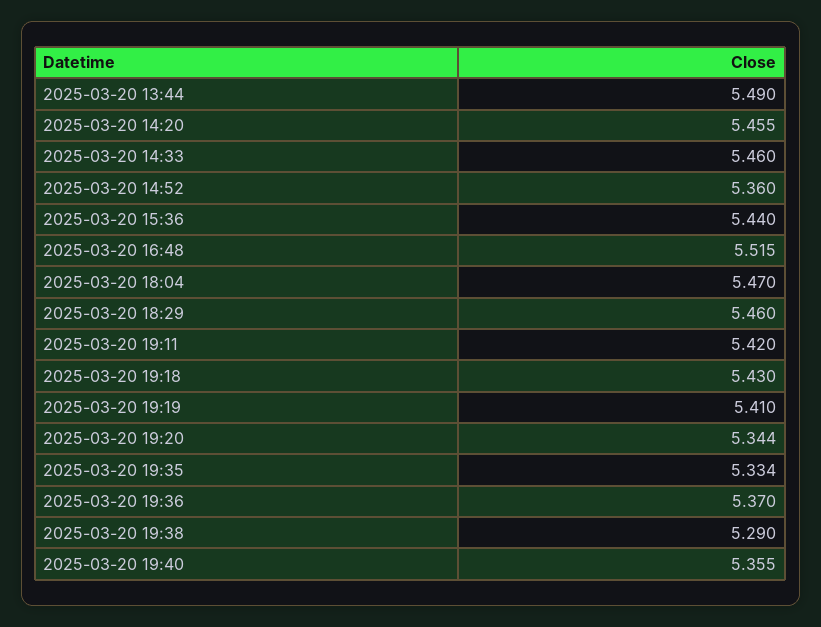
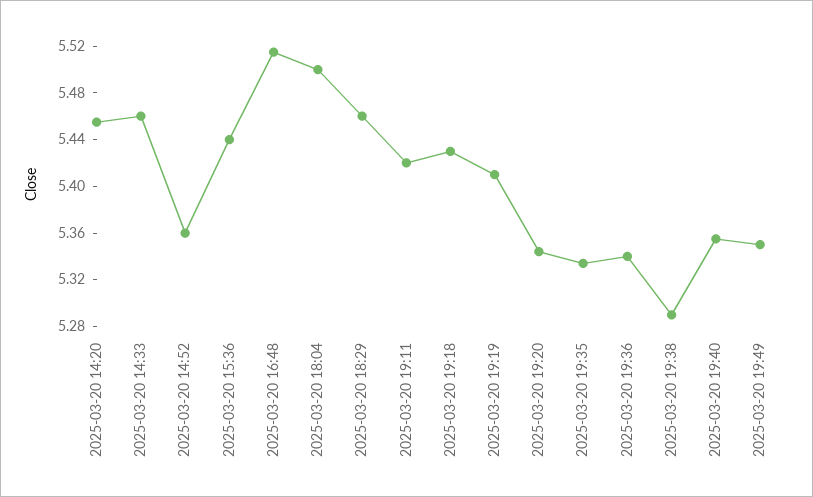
2025-03-20 13:44: 5.49 -> none
2025-03-20 18:04: 5.47 -> 5.5
2025-03-20 19:36: 5.37 -> 5.34
2025-03-20 19:49: none -> 5.35

